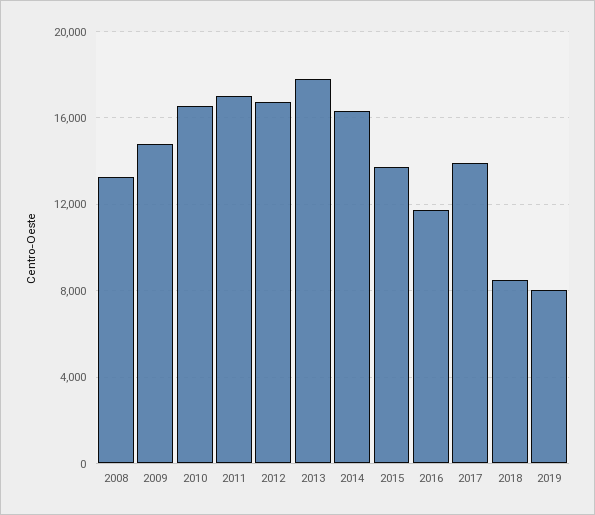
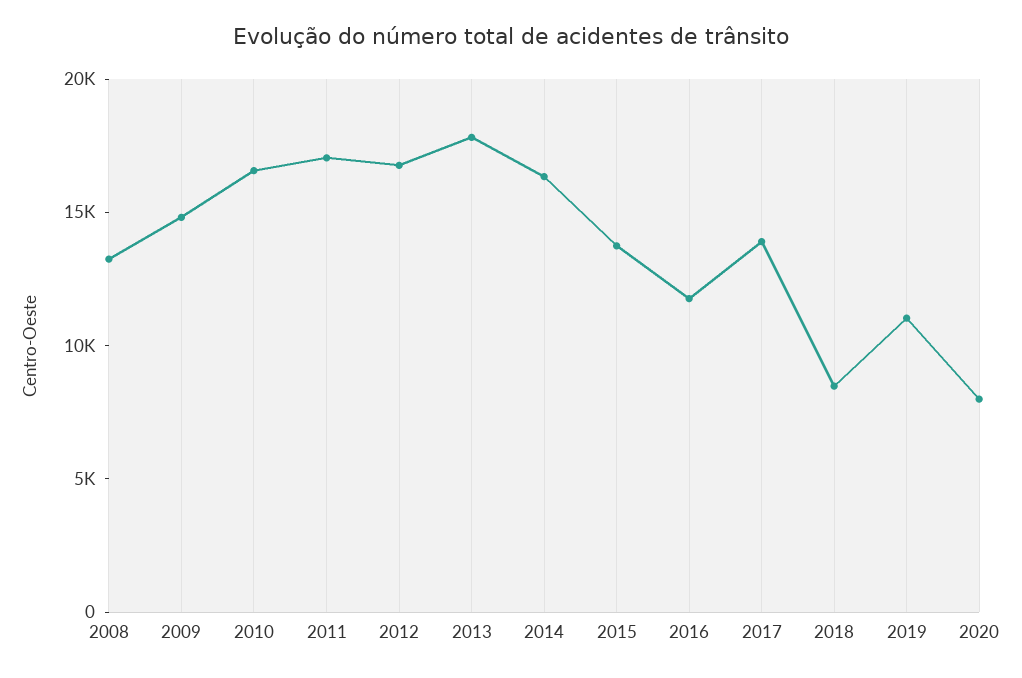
2019: 8000 -> 11000
2020: none -> 8000

